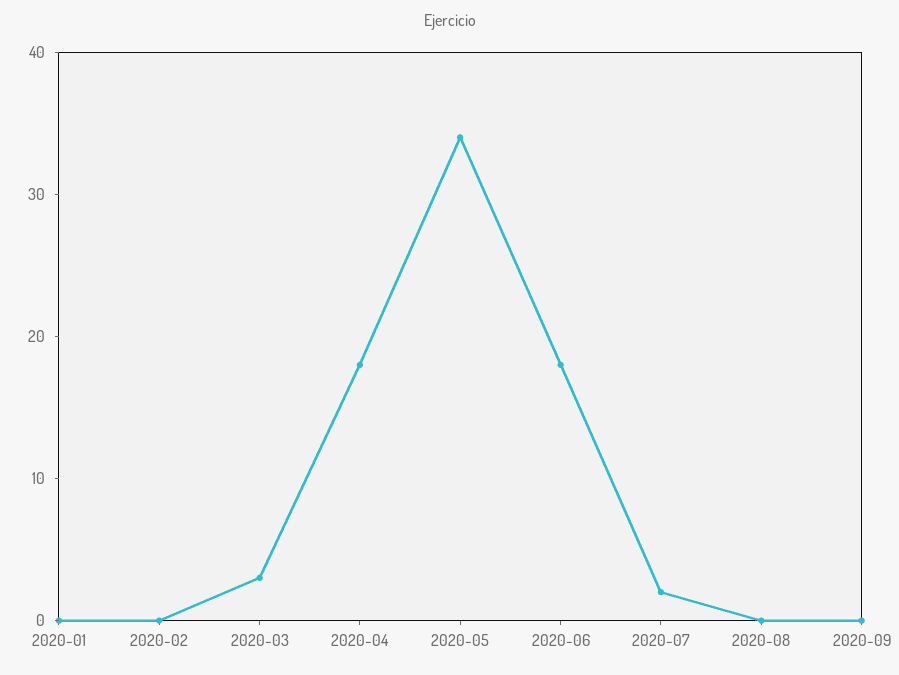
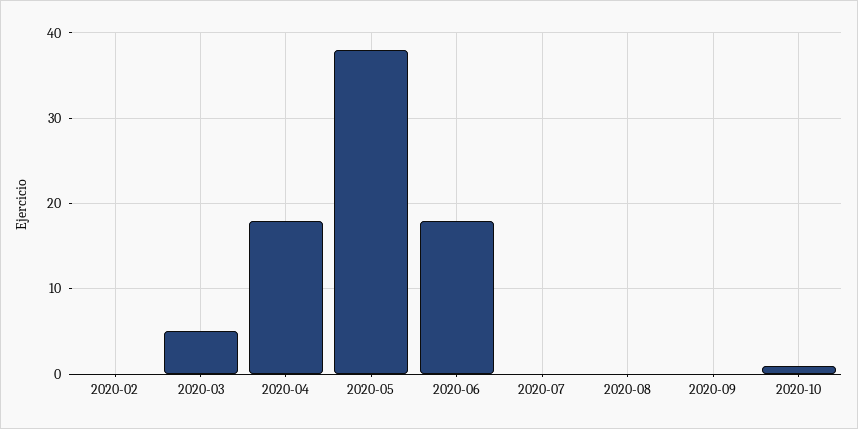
2020-01: 0 -> none
2020-03: 3 -> 5
2020-05: 34 -> 38
2020-07: 2 -> 0
2020-10: none -> 1

